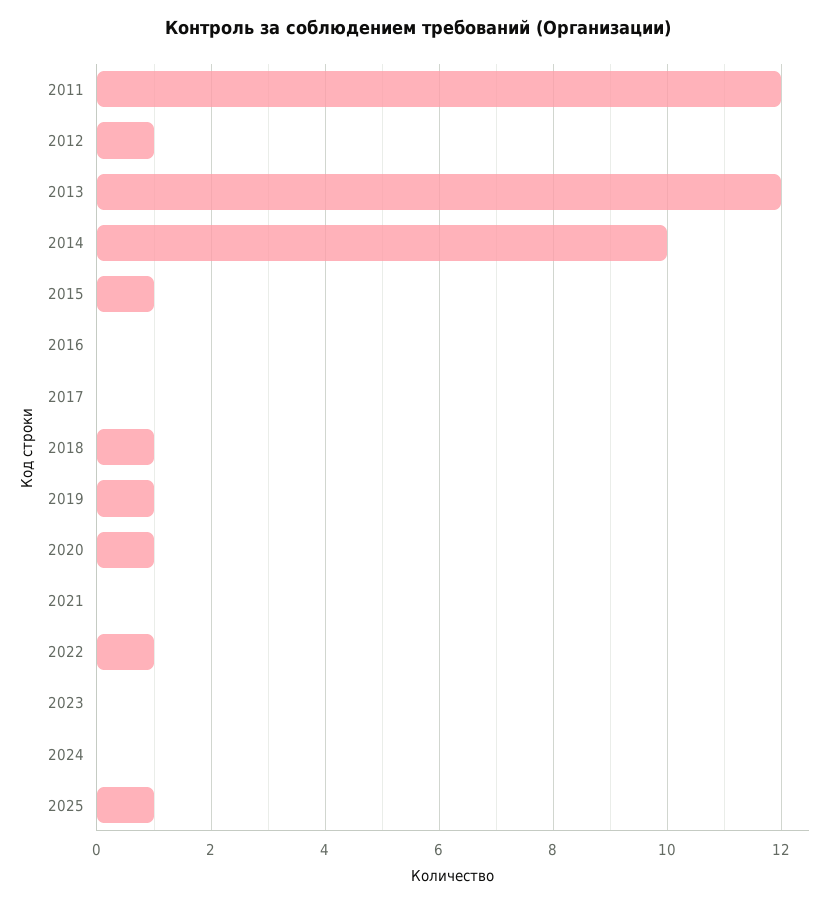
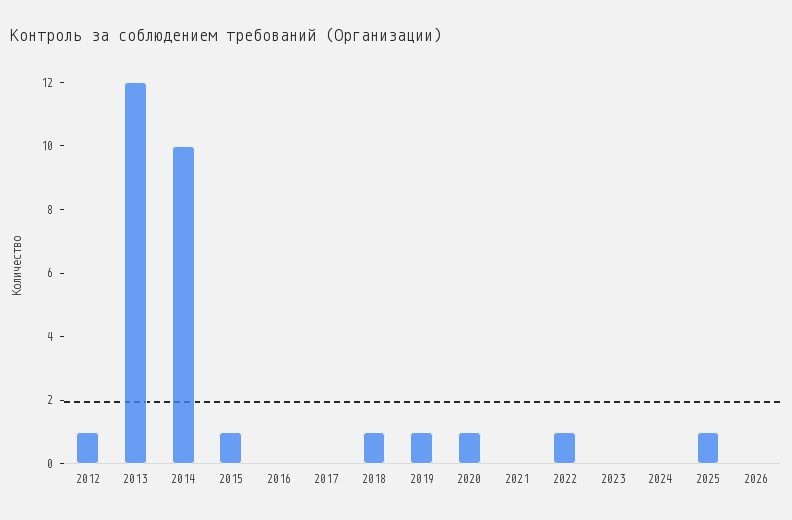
2011: 12 -> none
2026: none -> 0

